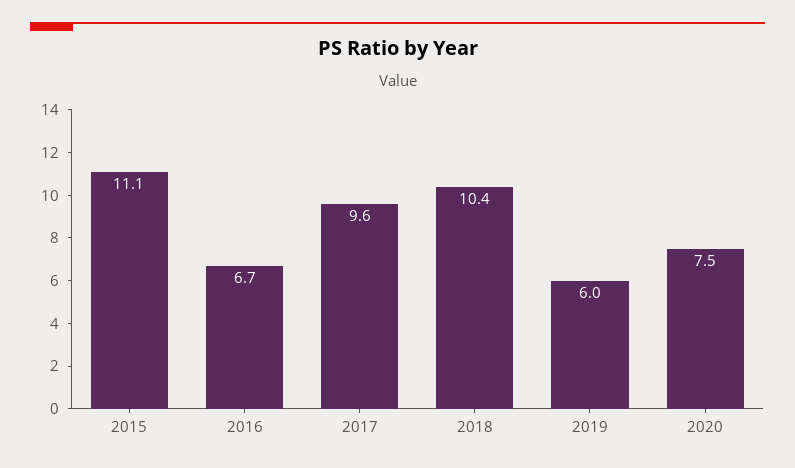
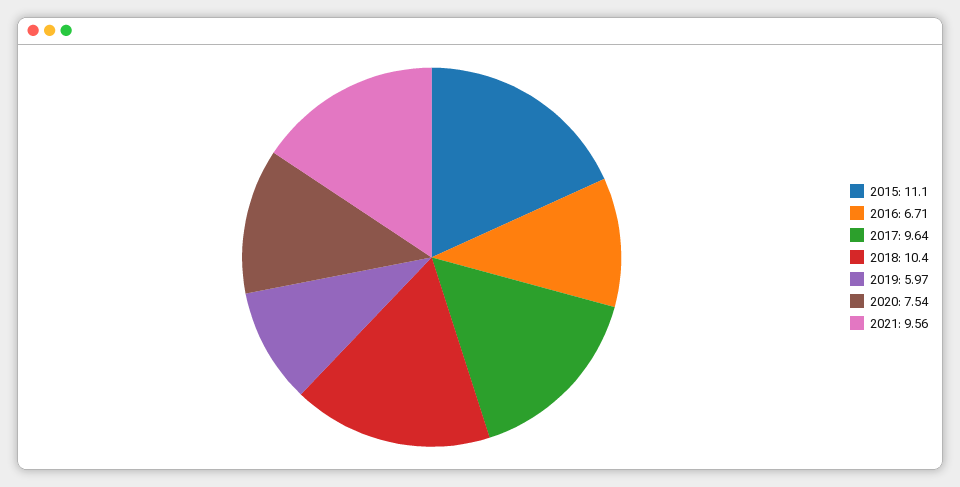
2021: none -> 9.56

